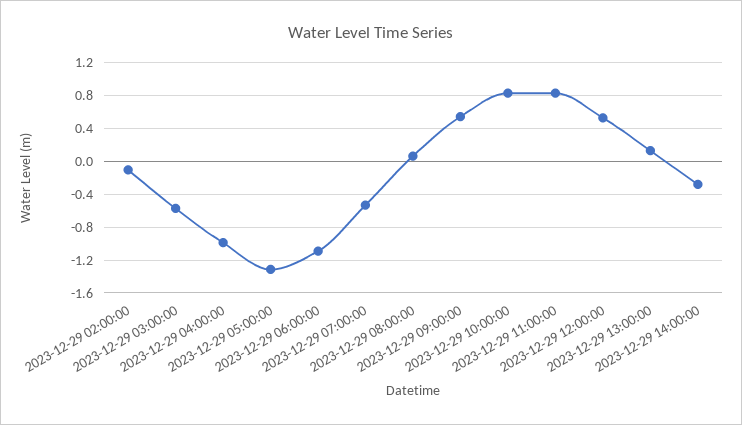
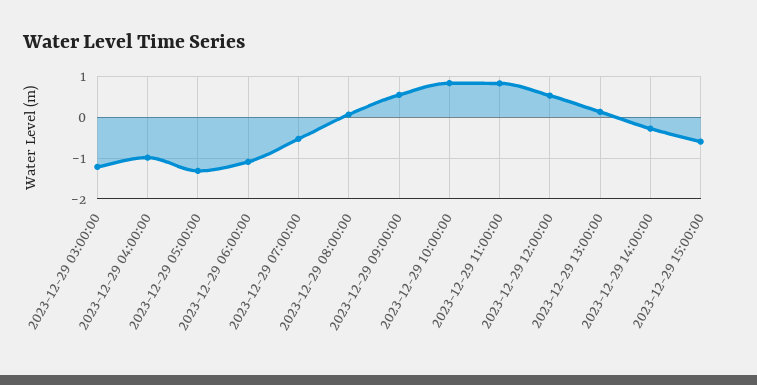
2023-12-29 02:00:00: -0.1 -> none
2023-12-29 03:00:00: -0.6 -> -1.2
2023-12-29 15:00:00: none -> -0.6

